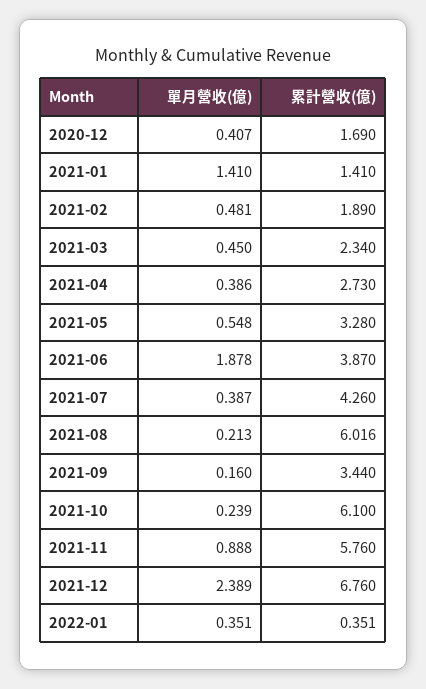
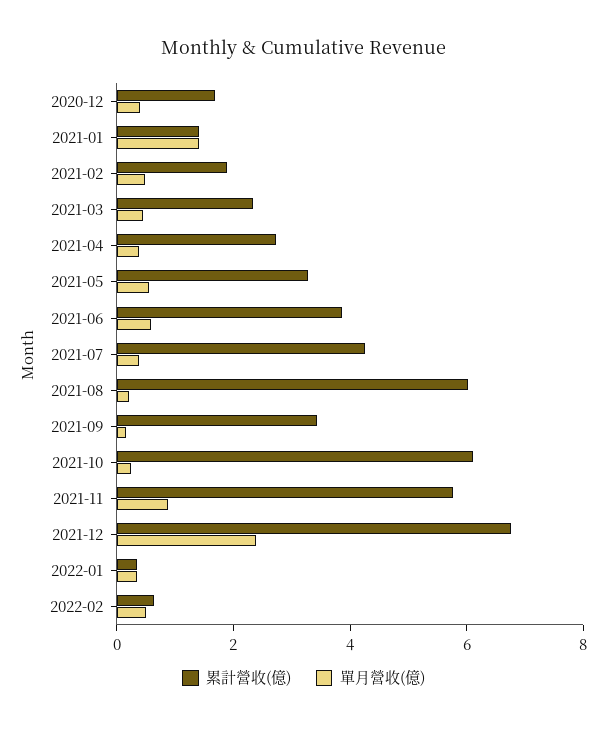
單月營收(億), 2021-06: 1.878 -> 0.5
累計營收(億), 2022-02: none -> 0.5
單月營收(億), 2022-02: none -> 0.5

